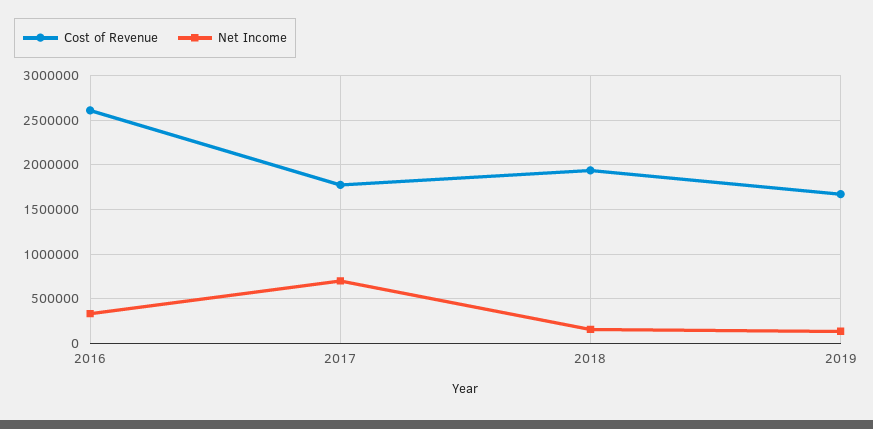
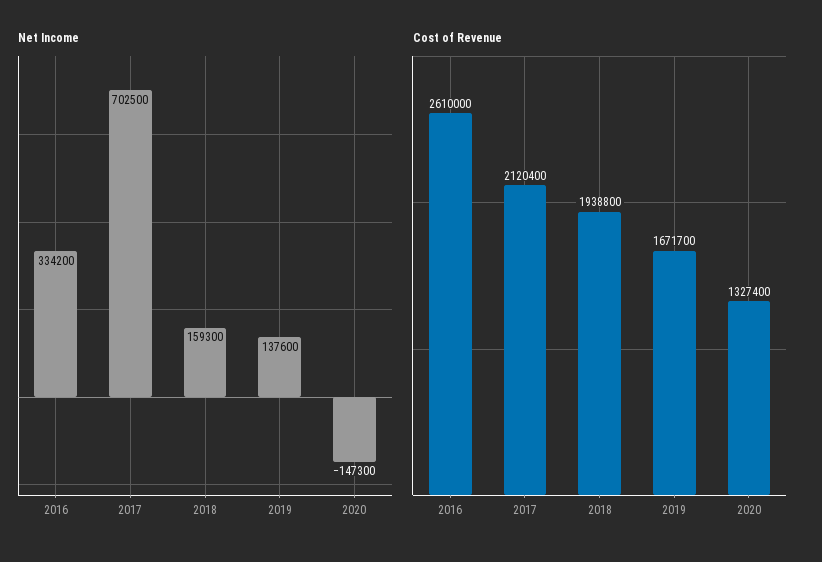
Cost of Revenue, 2017: 1800000 -> 2120400
Net Income, 2020: none -> -147300
Cost of Revenue, 2020: none -> 1327400

